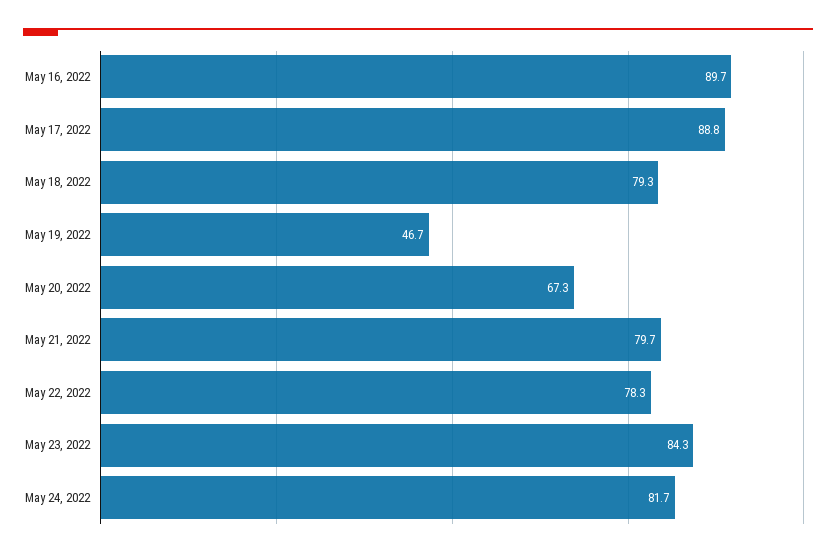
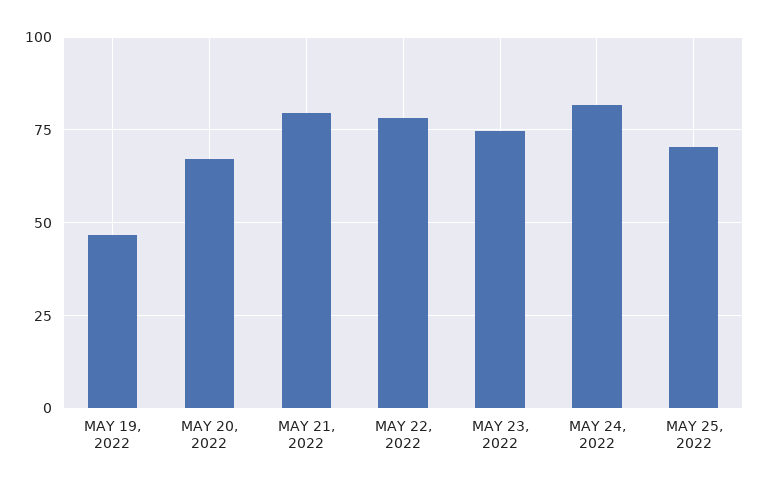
May 16, 2022: 89.7 -> none
May 17, 2022: 88.8 -> none
May 18, 2022: 79.3 -> none
May 23, 2022: 84.3 -> 75
MAY 25, 2022: none -> 70

